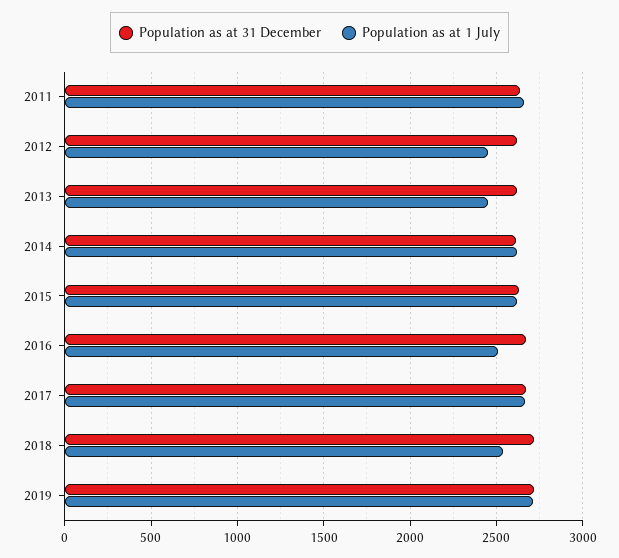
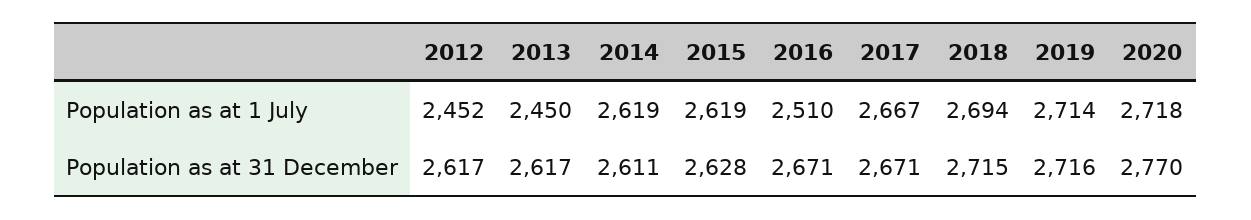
Population as at 31 December, 2011: 2650 -> none
Population as at 1 July, 2011: 2650 -> none
Population as at 1 July, 2018: 2550 -> 2694
Population as at 1 July, 2020: none -> 2718
Population as at 31 December, 2020: none -> 2770

